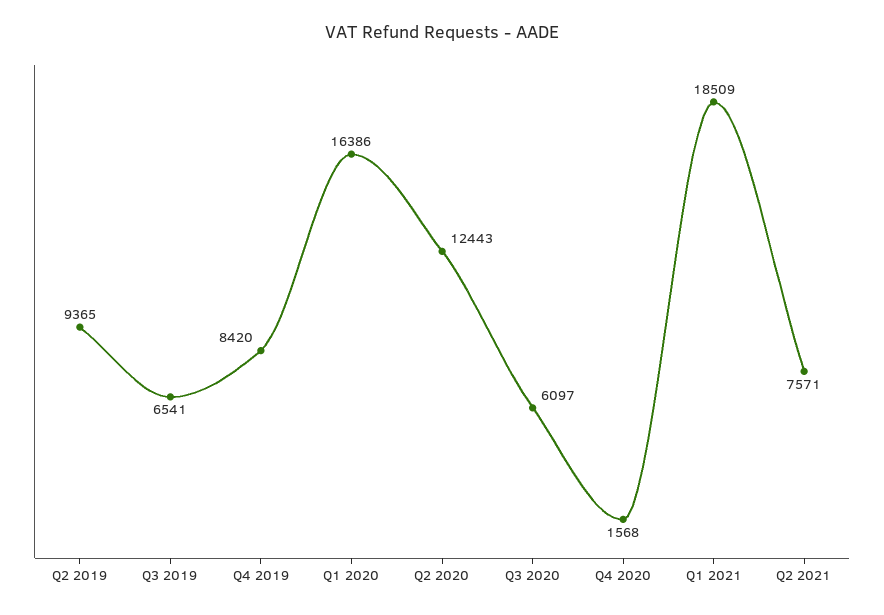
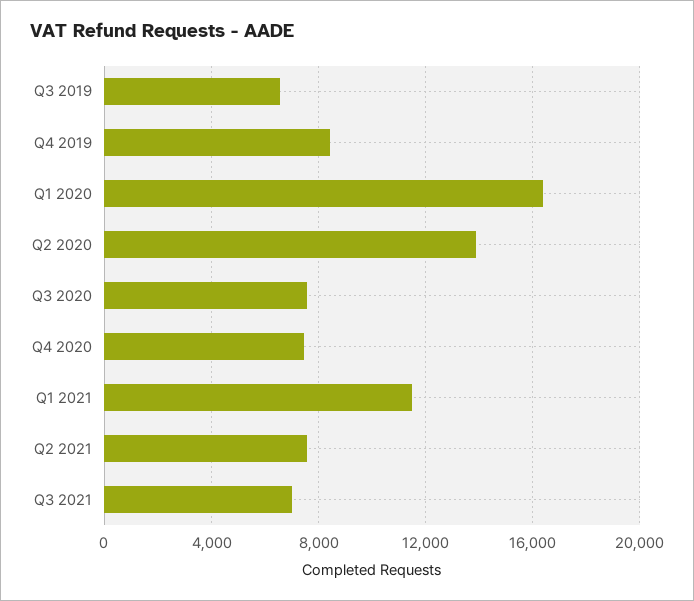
Q2 2019: 9365 -> none
Q2 2020: 12443 -> 14000
Q3 2020: 6097 -> 7500
Q4 2020: 1568 -> 7500
Q1 2021: 18509 -> 11500
Q3 2021: none -> 7000

